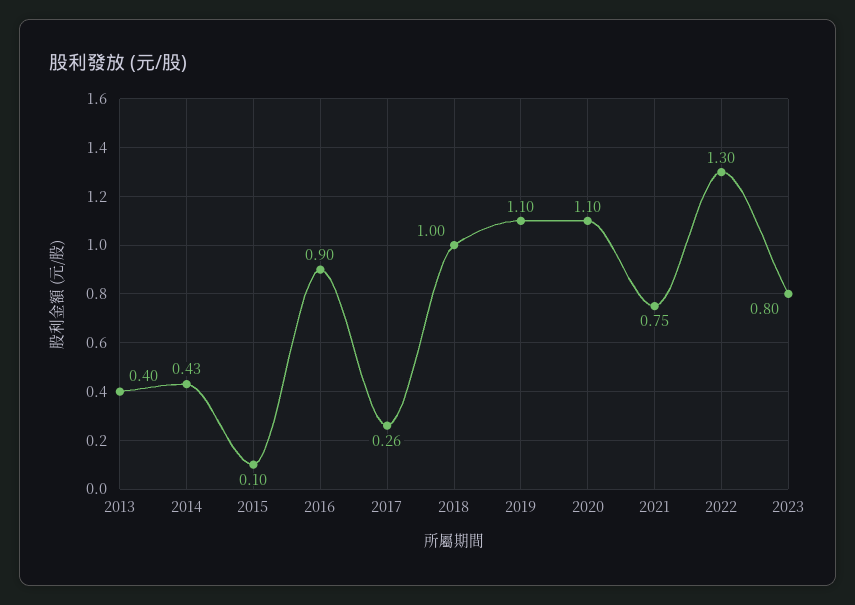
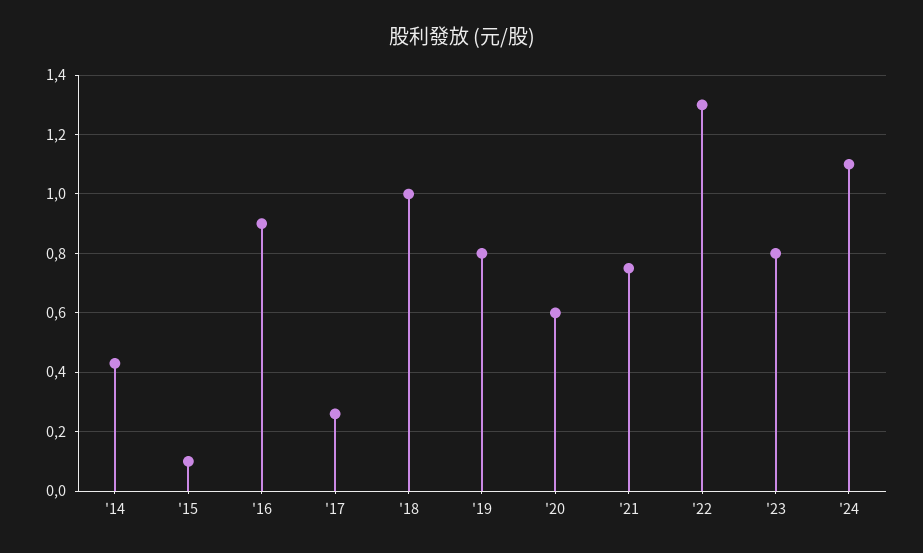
2013: 0.4 -> none
2019: 1.1 -> 0.8
2020: 1.1 -> 0.6
'24: none -> 1.1

